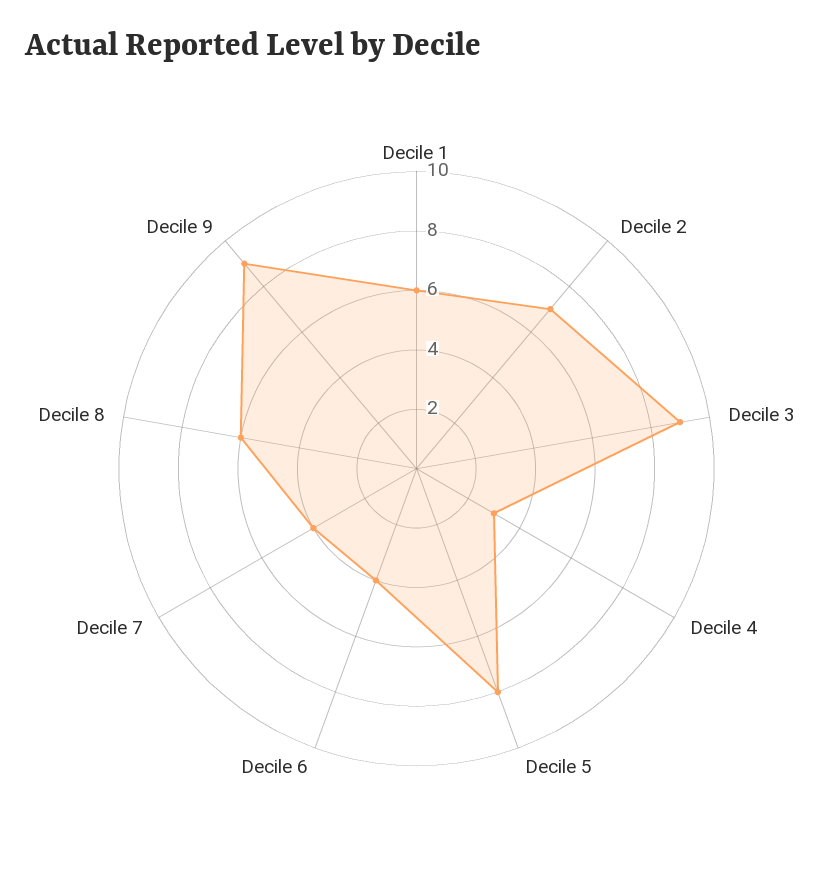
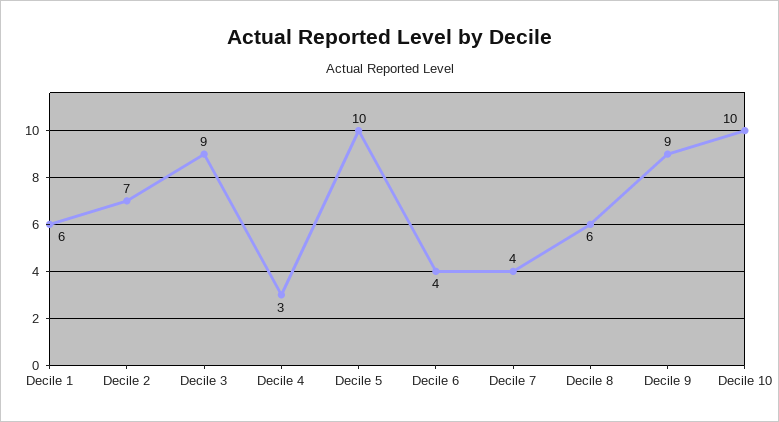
Decile 5: 8 -> 10
Decile 10: none -> 10

